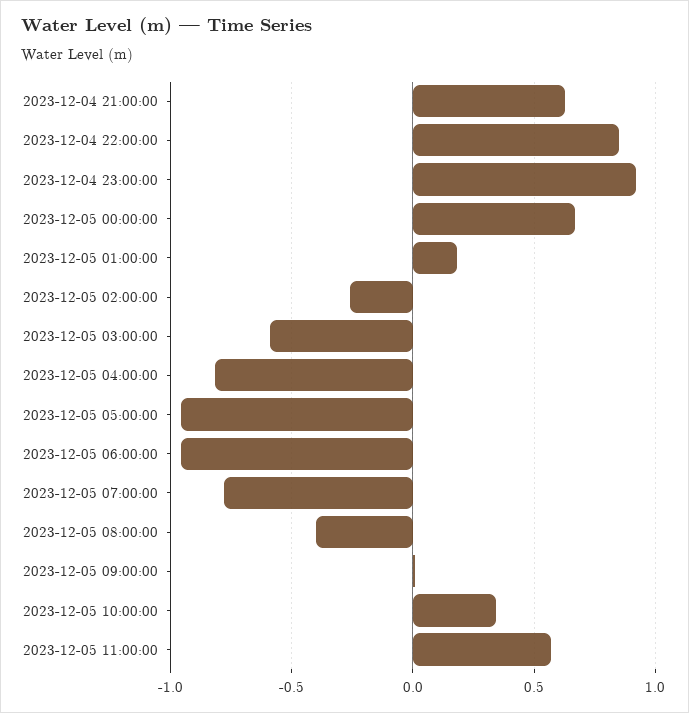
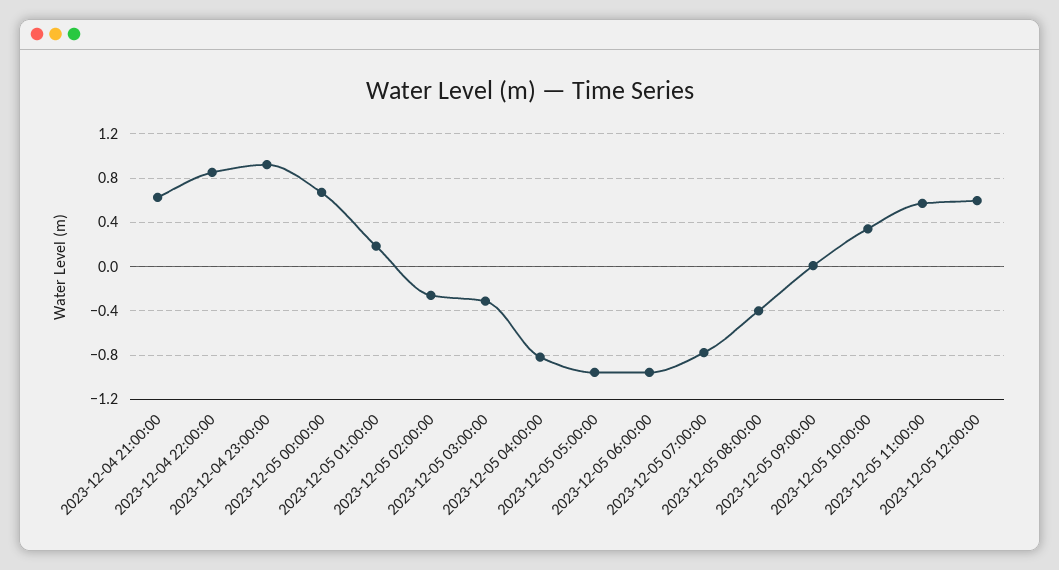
2023-12-05 03:00:00: -0.6 -> -0.3
2023-12-05 12:00:00: none -> 0.6

